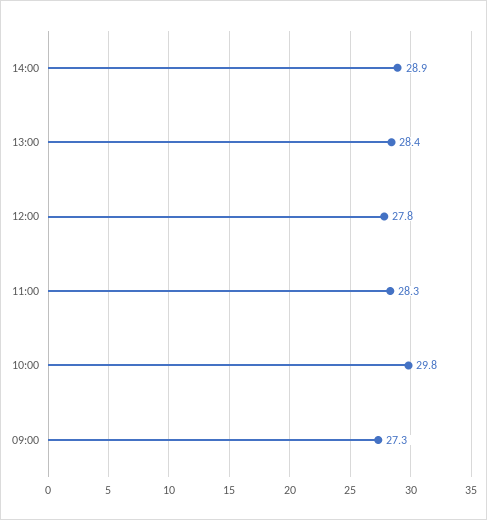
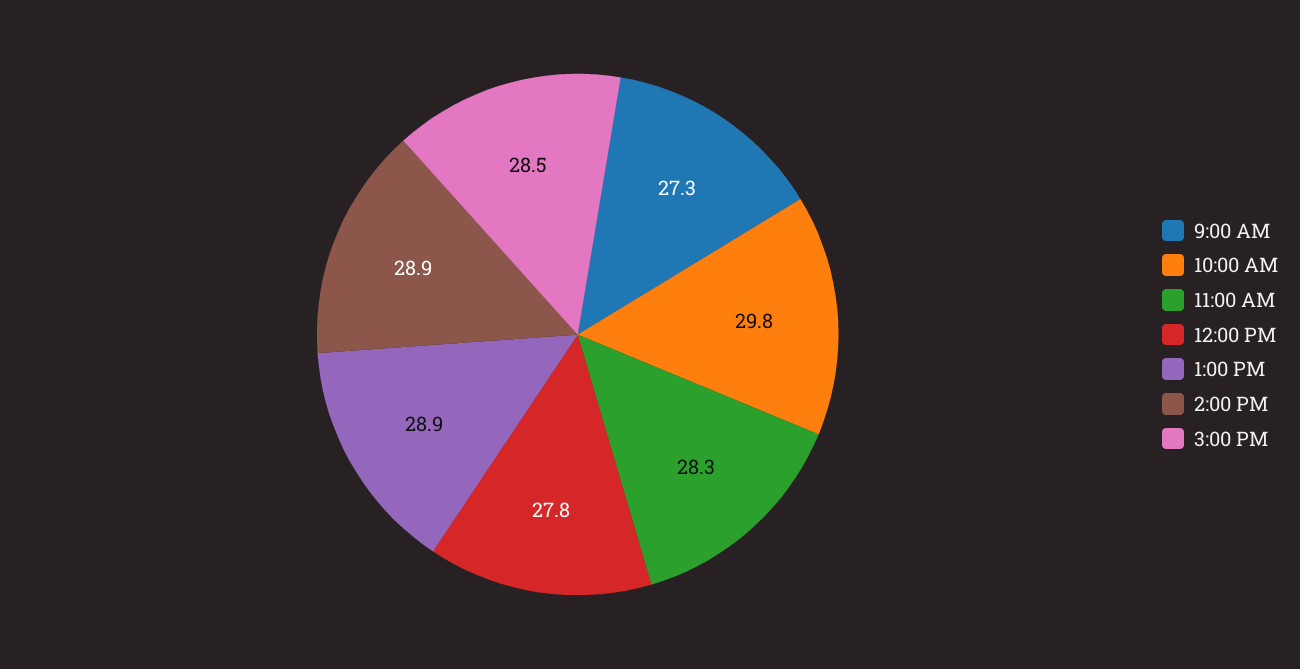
13:00: 28.4 -> 28.9
3:00 PM: none -> 28.5

